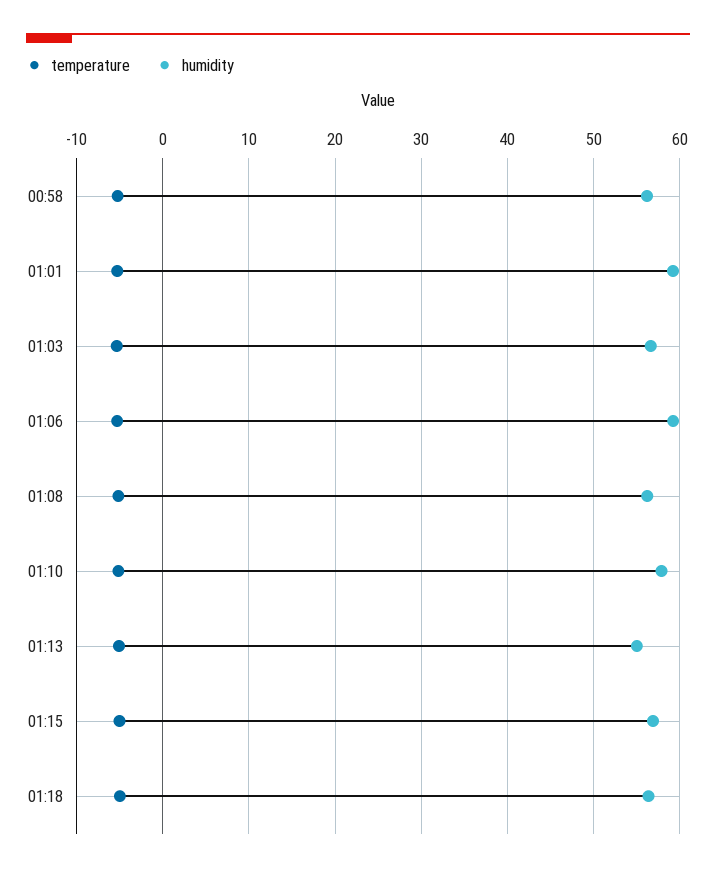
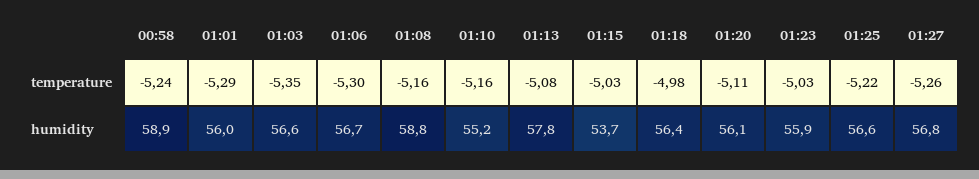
humidity, 00:58: 56 -> 58.9
humidity, 01:01: 59 -> 56
humidity, 01:06: 59 -> 56.7
humidity, 01:08: 56 -> 58.8
humidity, 01:10: 58 -> 55.2
humidity, 01:13: 55 -> 57.8
humidity, 01:15: 57 -> 53.7
temperature, 01:20: none -> -5.11
temperature, 01:23: none -> -5.03
temperature, 01:25: none -> -5.22
temperature, 01:27: none -> -5.26
humidity, 01:20: none -> 56.1
humidity, 01:23: none -> 55.9
humidity, 01:25: none -> 56.6
humidity, 01:27: none -> 56.8

